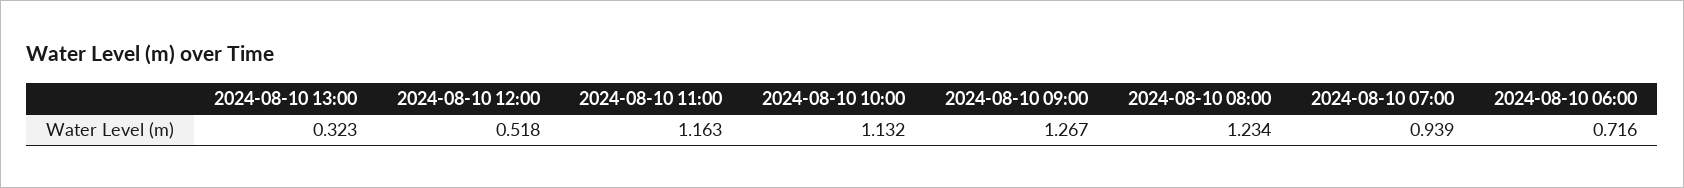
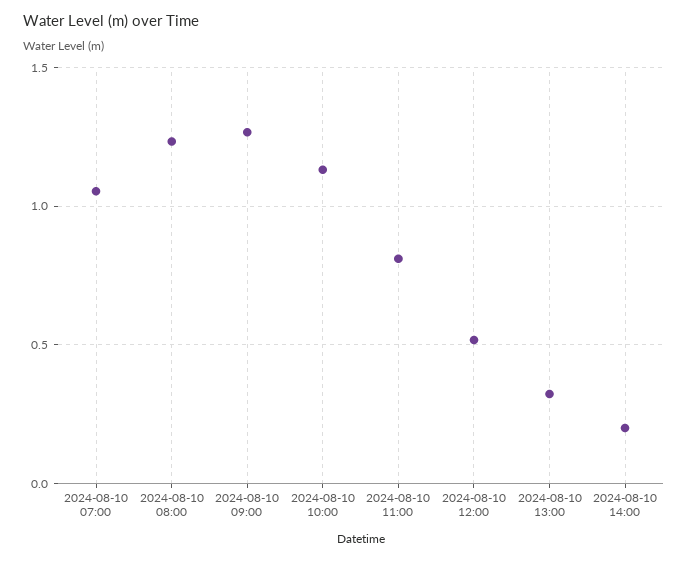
2024-08-10 11:00: 1.163 -> 0.8
2024-08-10 07:00: 0.939 -> 1.05
2024-08-10 06:00: 0.716 -> none
2024-08-10 14:00: none -> 0.2

